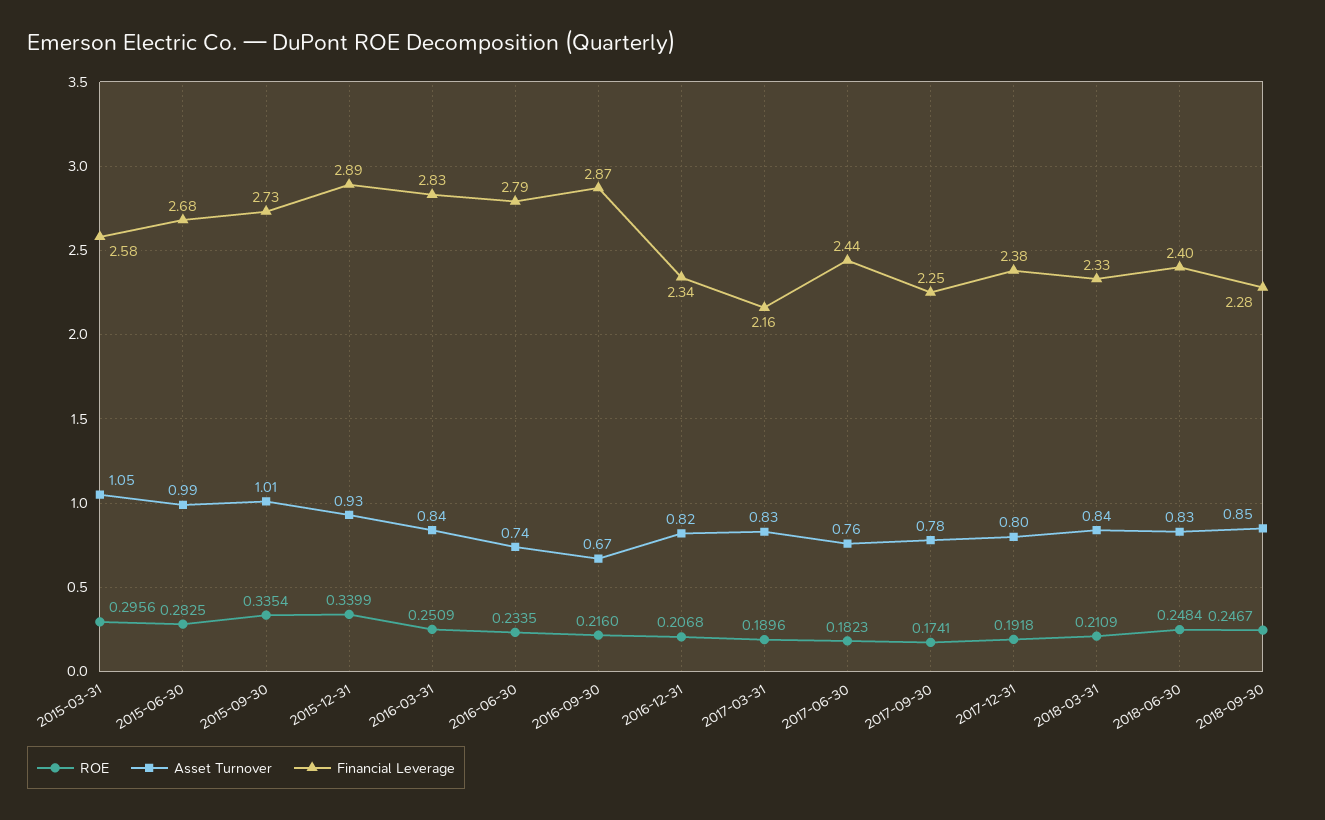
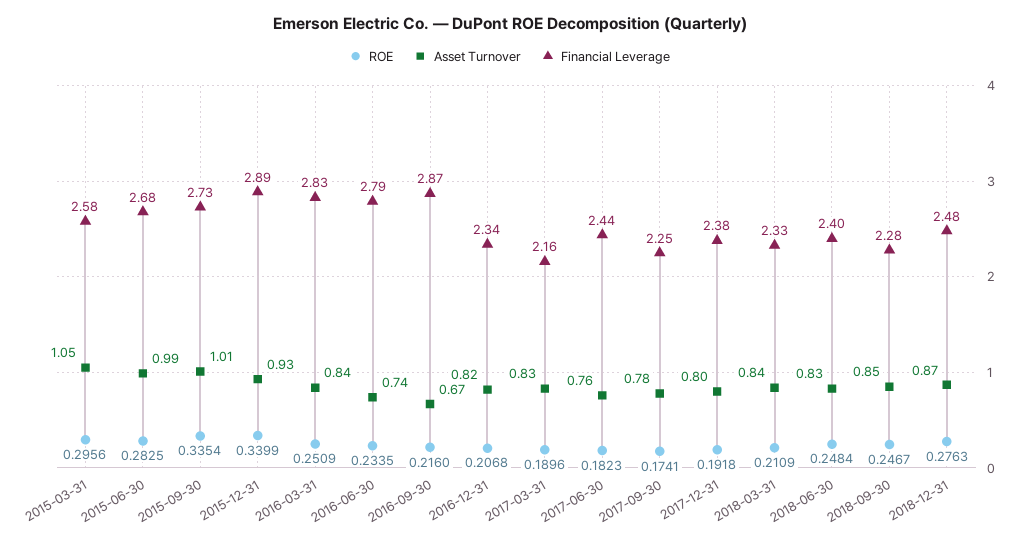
ROE, 2018-12-31: none -> 0.2763
Asset Turnover, 2018-12-31: none -> 0.87
Financial Leverage, 2018-12-31: none -> 2.48

